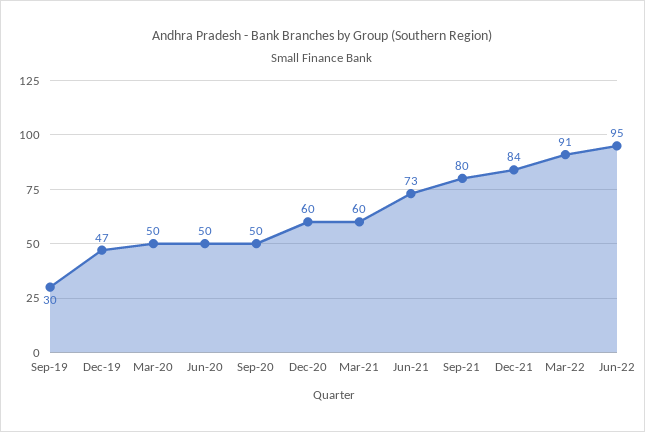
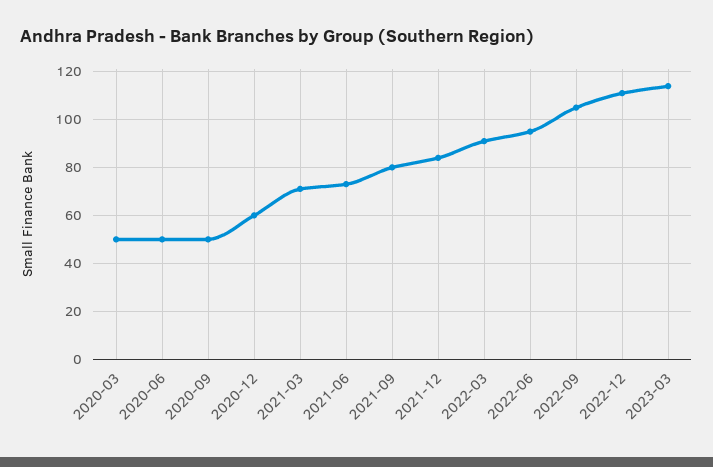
Sep-19: 30 -> none
Dec-19: 47 -> none
Mar-21: 60 -> 70
2022-09: none -> 105
2022-12: none -> 110
2023-03: none -> 115

